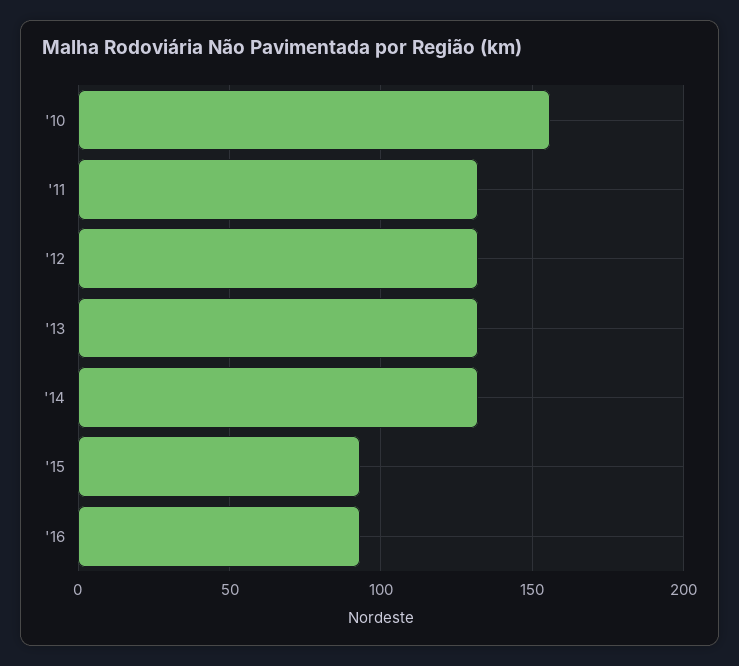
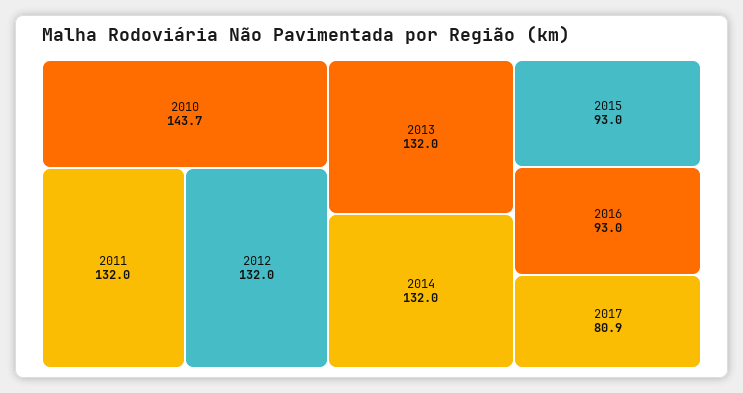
'10: 155 -> 143.7
2017: none -> 80.9

